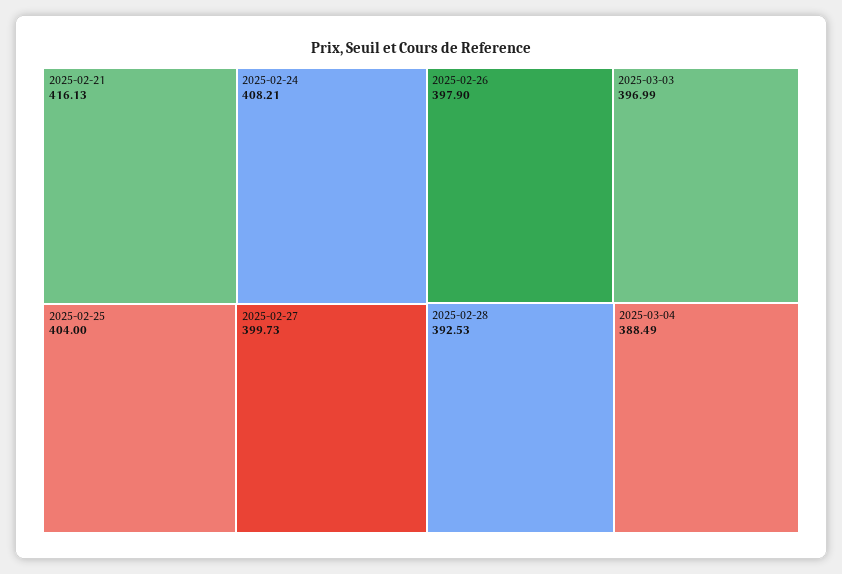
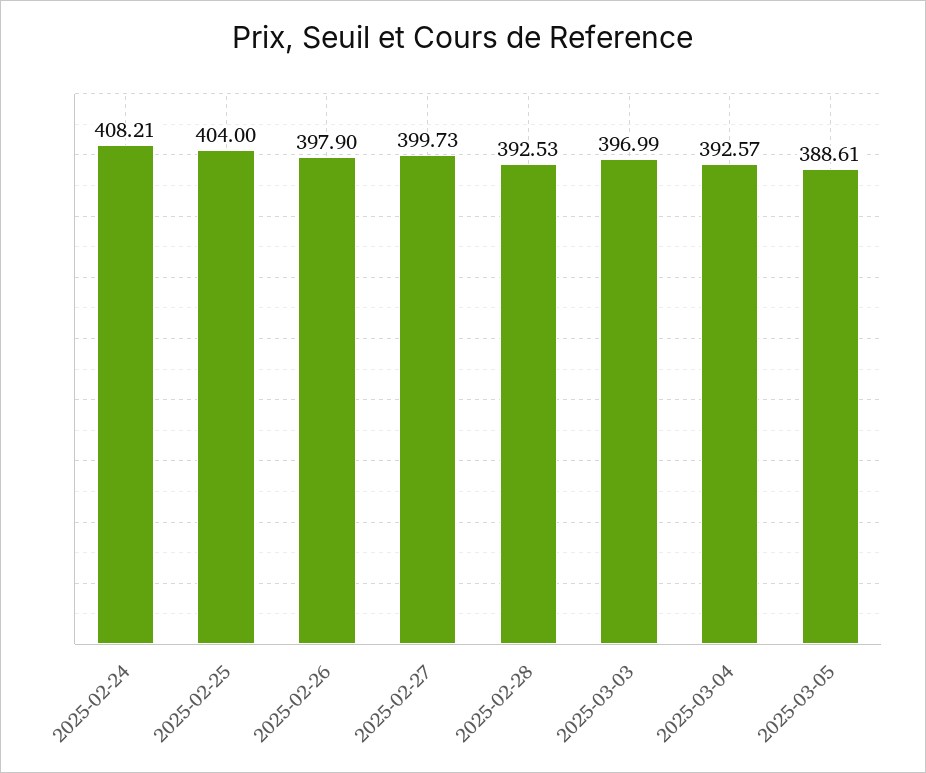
2025-02-21: 416.13 -> none
2025-03-04: 388.49 -> 392.57
2025-03-05: none -> 388.61

